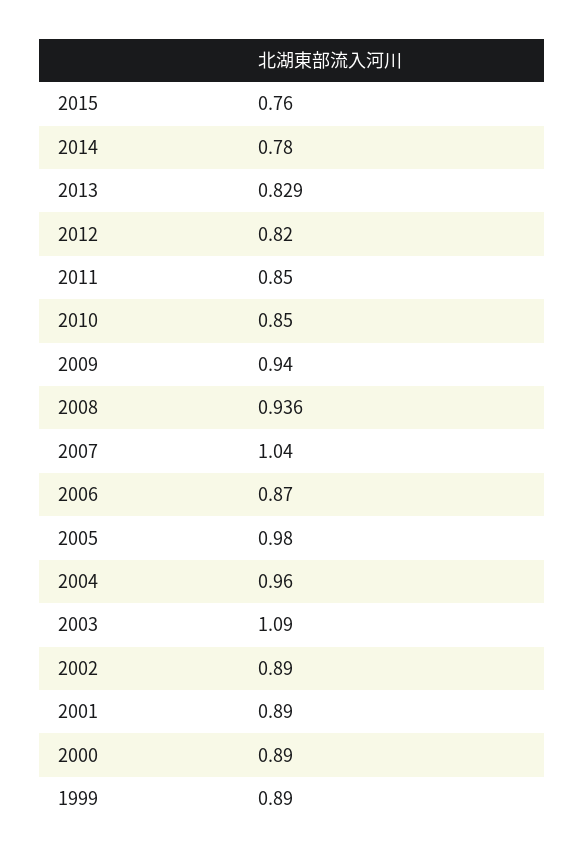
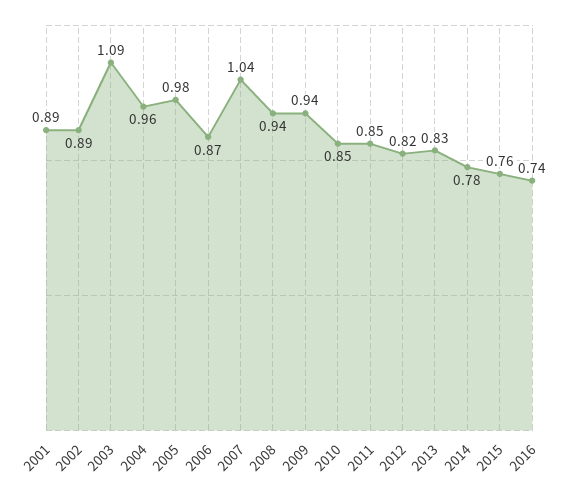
2000: 0.89 -> none
1999: 0.89 -> none
2016: none -> 0.74

